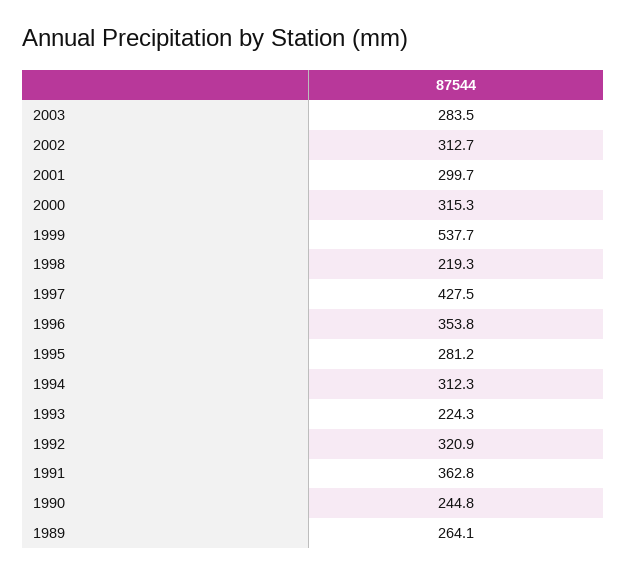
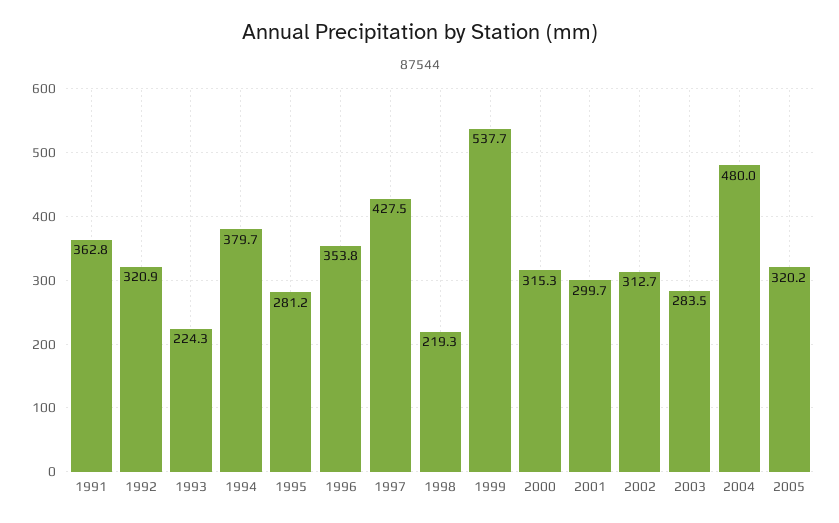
1994: 312.3 -> 379.7
1990: 244.8 -> none
1989: 264.1 -> none
2004: none -> 480
2005: none -> 320.2

